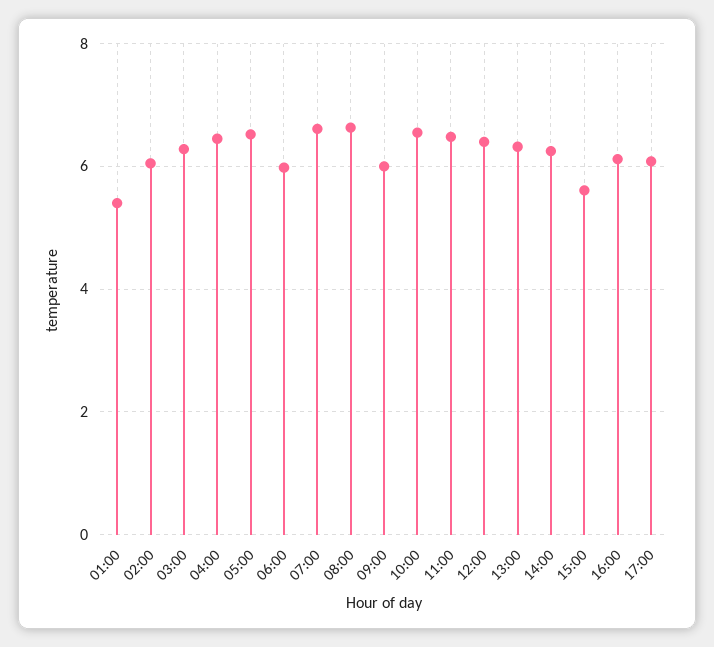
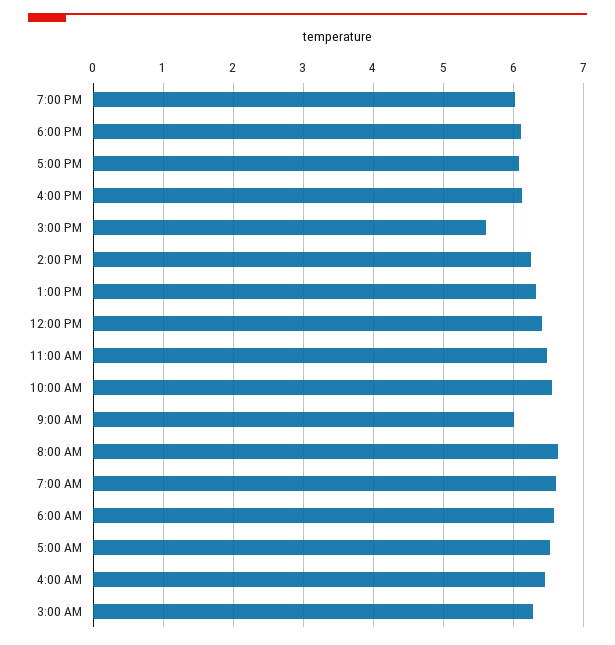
01:00: 5.4 -> none
02:00: 6 -> none
06:00: 6 -> 6.6
7:00 PM: none -> 6
6:00 PM: none -> 6.1

